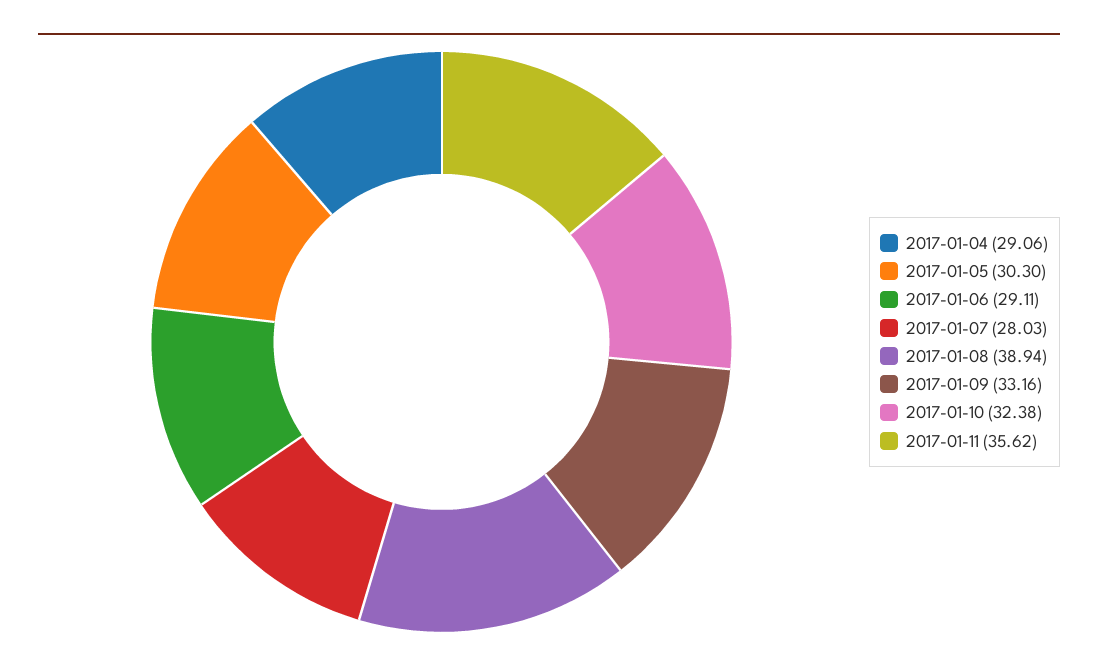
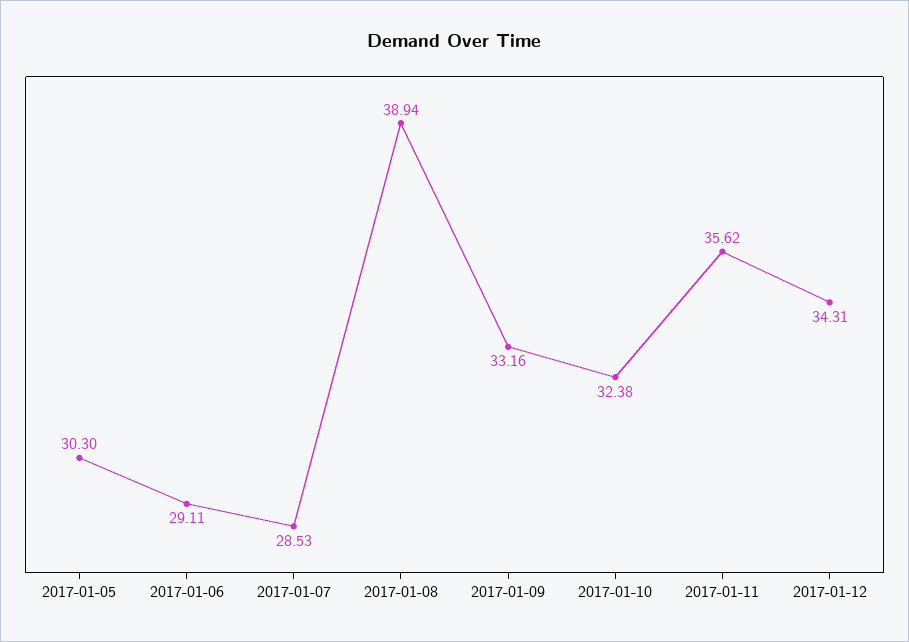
2017-01-04: 29.06 -> none
2017-01-07: 28.03 -> 28.53
2017-01-12: none -> 34.31

